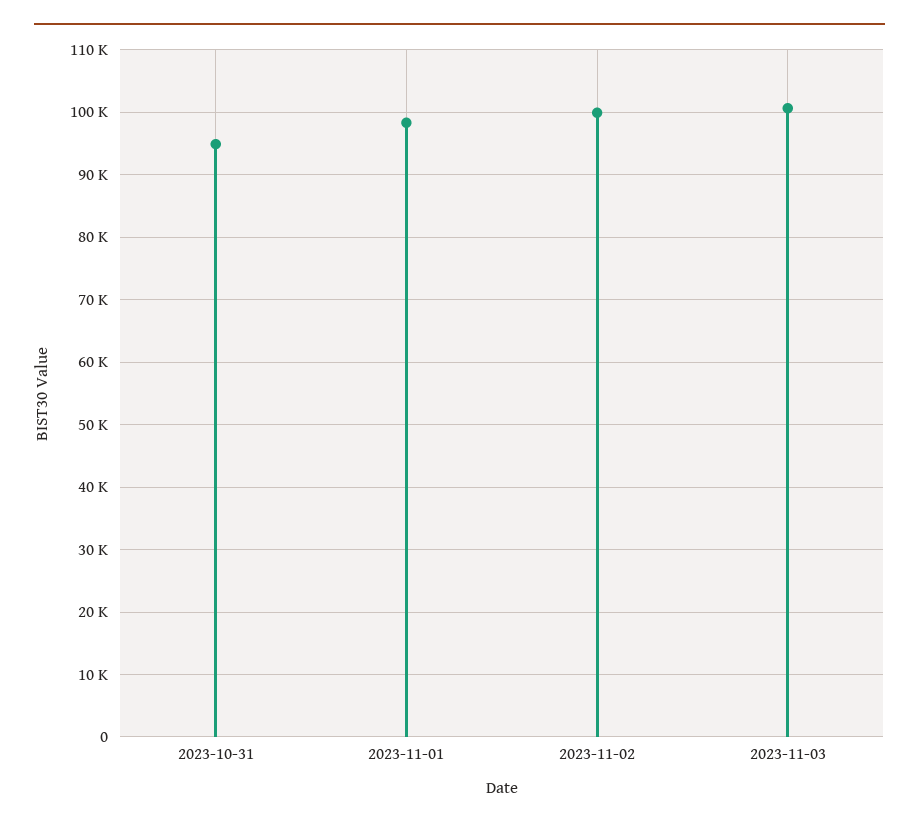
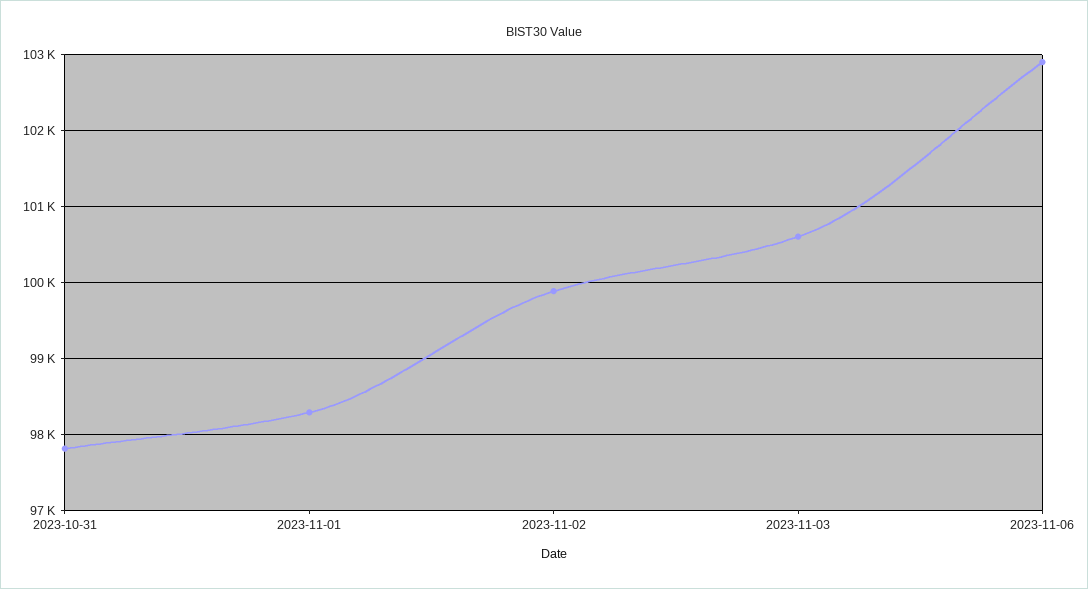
2023-10-31: 95000 -> 97800
2023-11-06: none -> 102900

